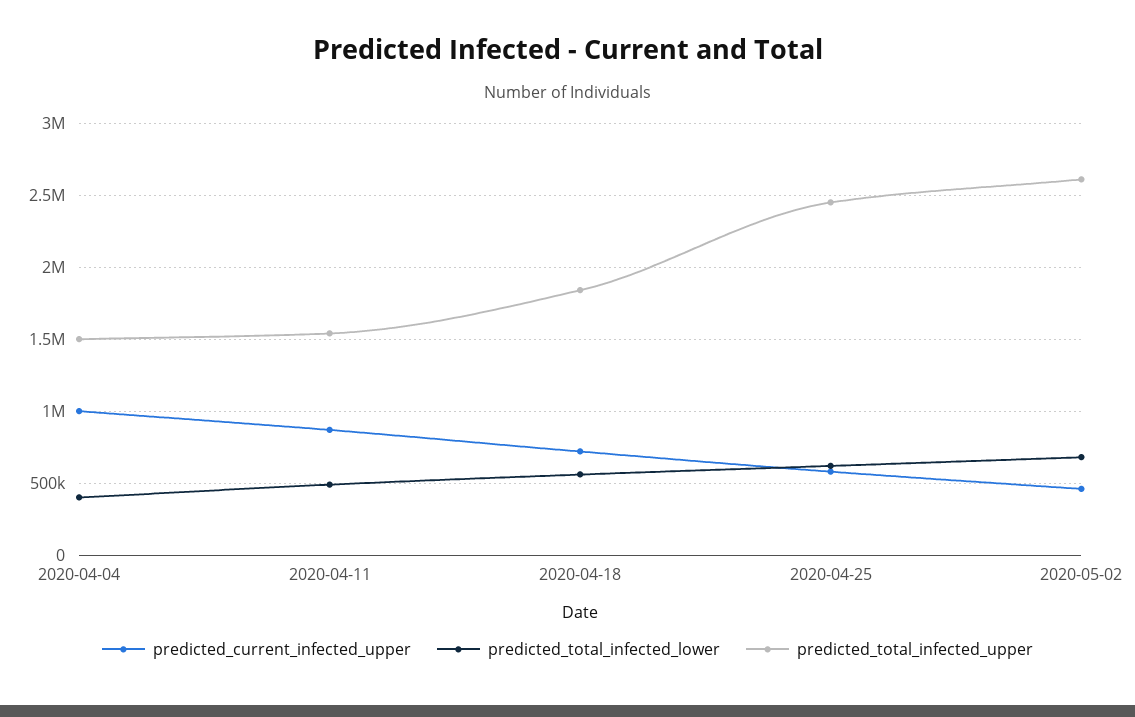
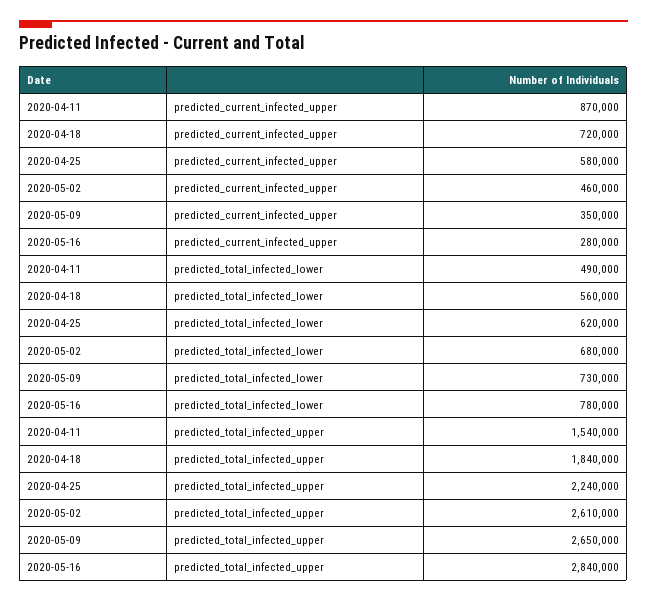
predicted_current_infected_upper, 2020-04-04: 1000000 -> none
predicted_total_infected_lower, 2020-04-04: 400000 -> none
predicted_total_infected_upper, 2020-04-04: 1500000 -> none
predicted_total_infected_upper, 2020-04-25: 2450000 -> 2240000
predicted_current_infected_upper, 2020-05-09: none -> 350000
predicted_current_infected_upper, 2020-05-16: none -> 280000
predicted_total_infected_lower, 2020-05-09: none -> 730000
predicted_total_infected_lower, 2020-05-16: none -> 780000
predicted_total_infected_upper, 2020-05-09: none -> 2650000
predicted_total_infected_upper, 2020-05-16: none -> 2840000

